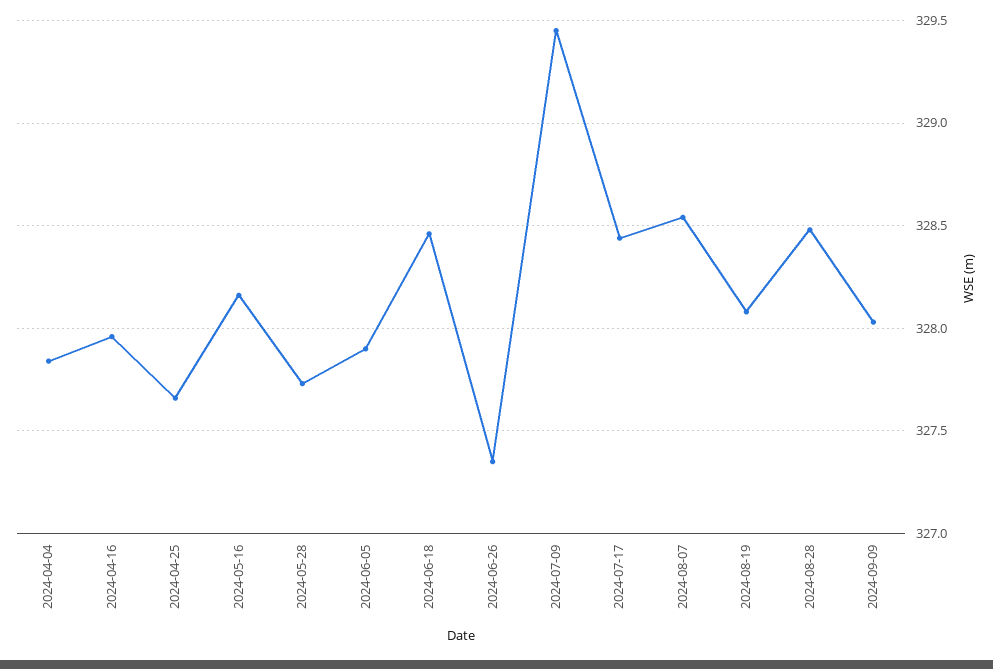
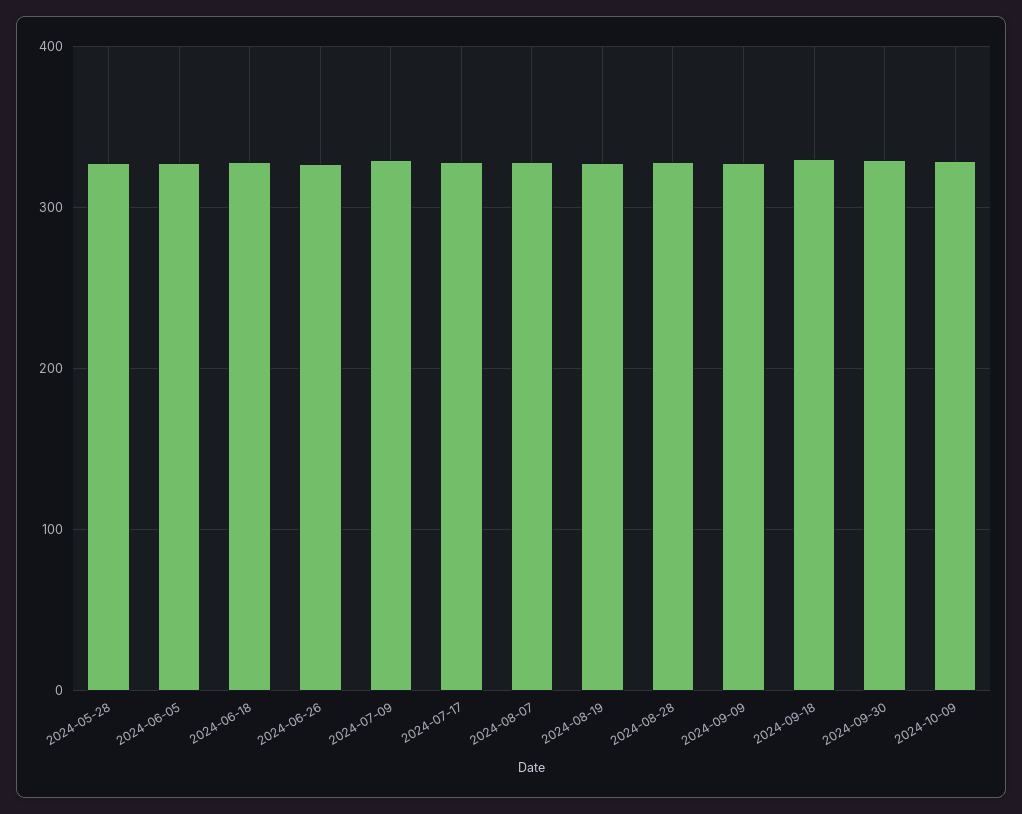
2024-04-04: 327.85 -> none
2024-04-16: 327.95 -> none
2024-04-25: 327.65 -> none
2024-05-16: 328.15 -> none
2024-09-18: none -> 330
2024-09-30: none -> 330
2024-10-09: none -> 330

